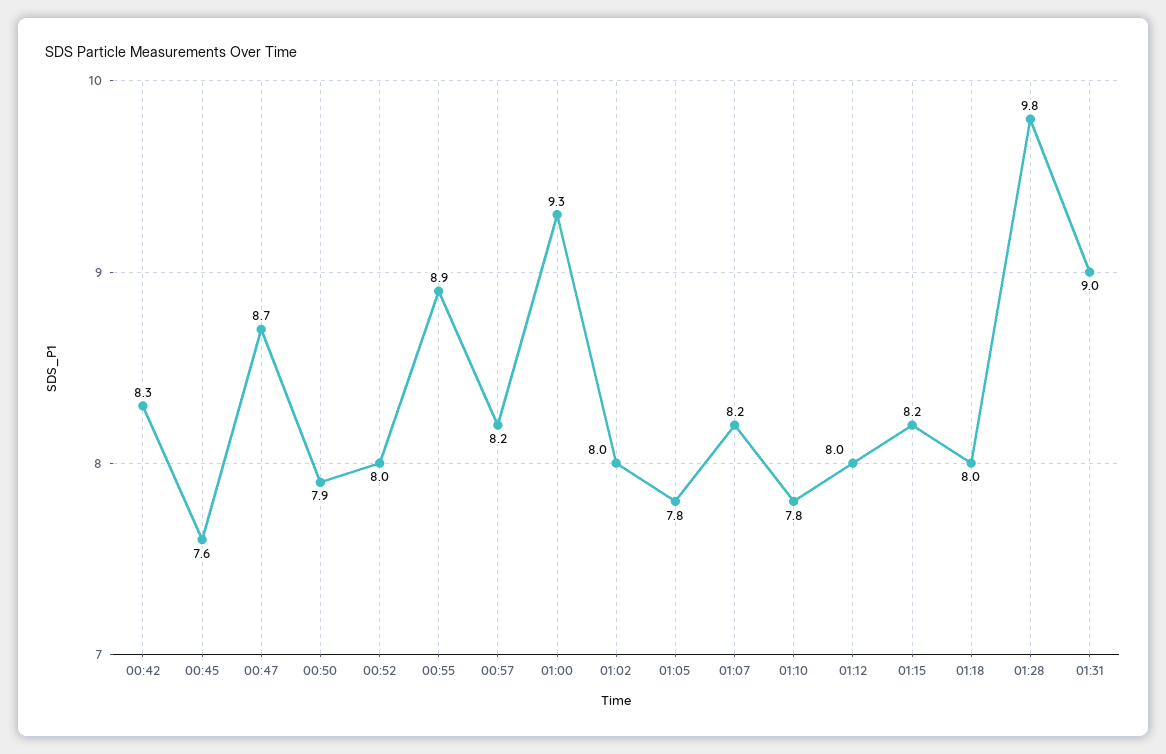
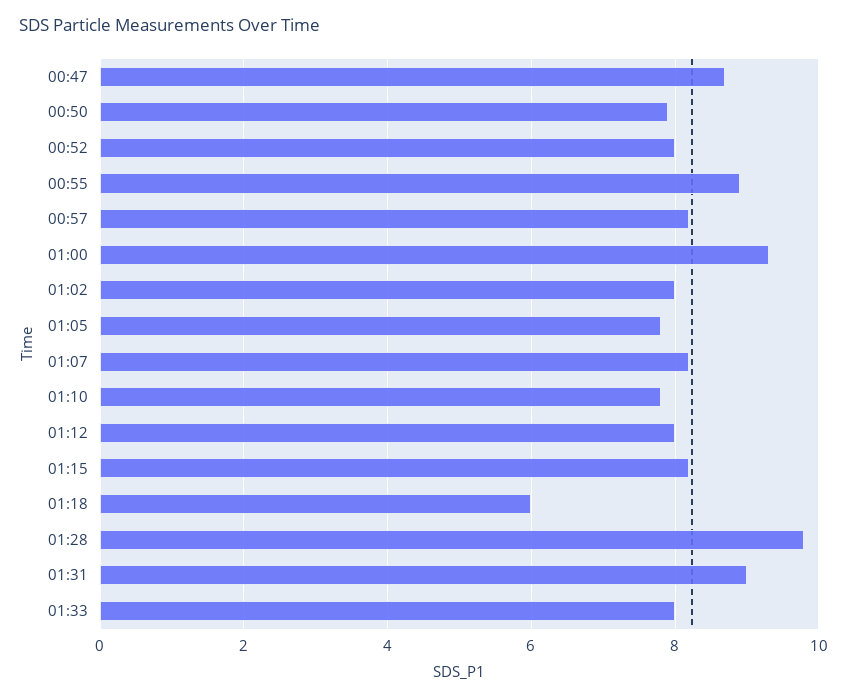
00:42: 8.3 -> none
00:45: 7.6 -> none
01:18: 8 -> 6
01:33: none -> 8

